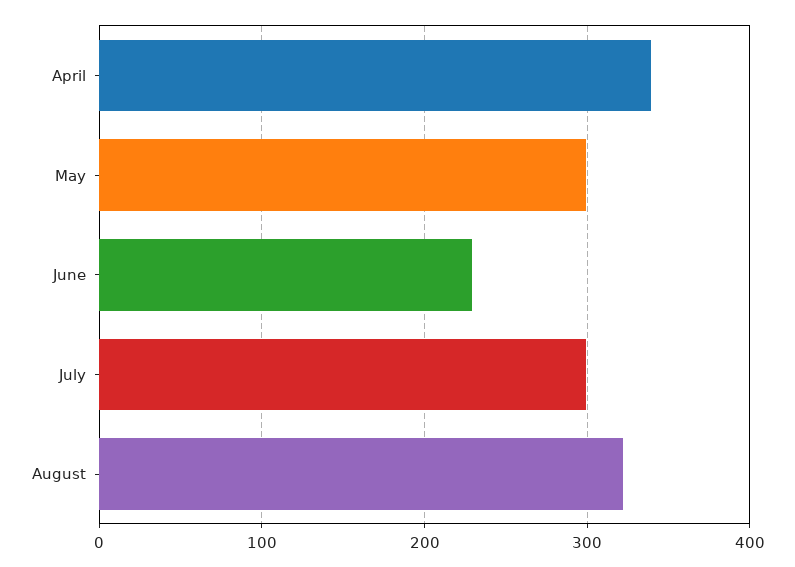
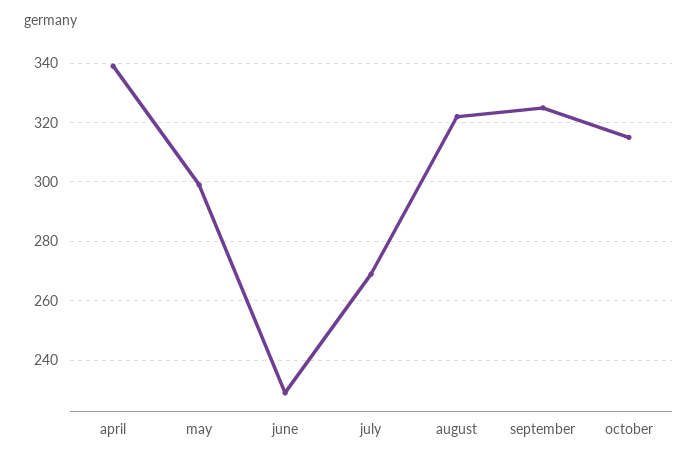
July: 300 -> 270
september: none -> 325
october: none -> 315

